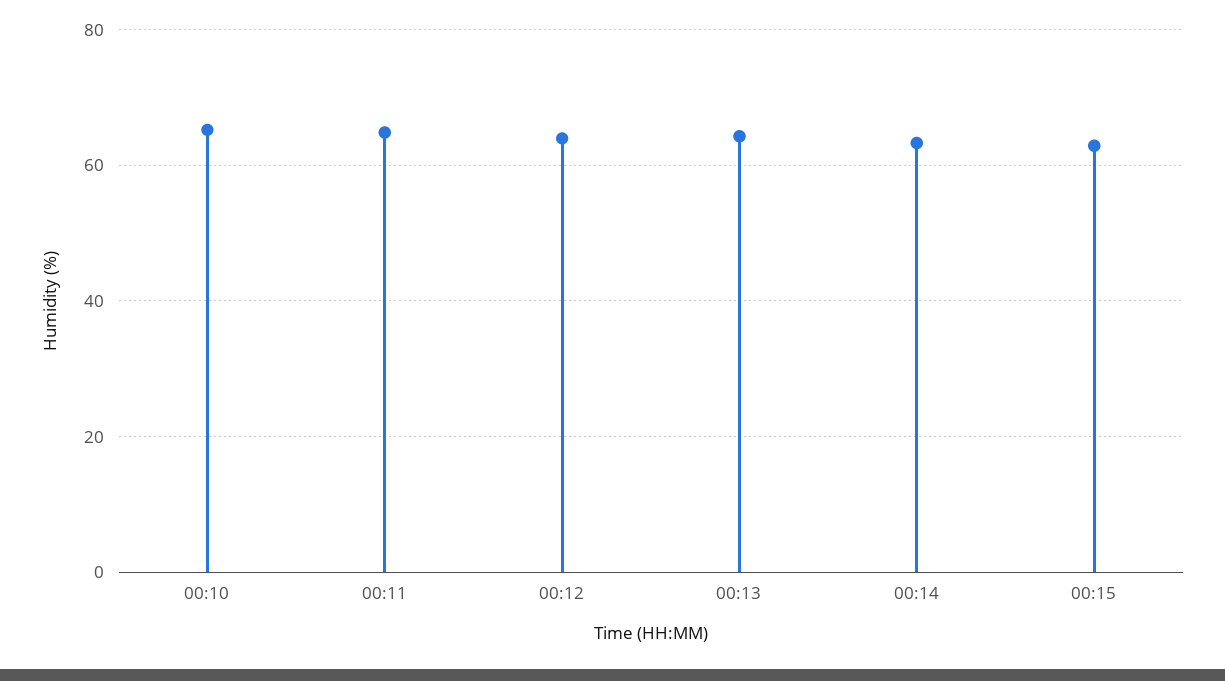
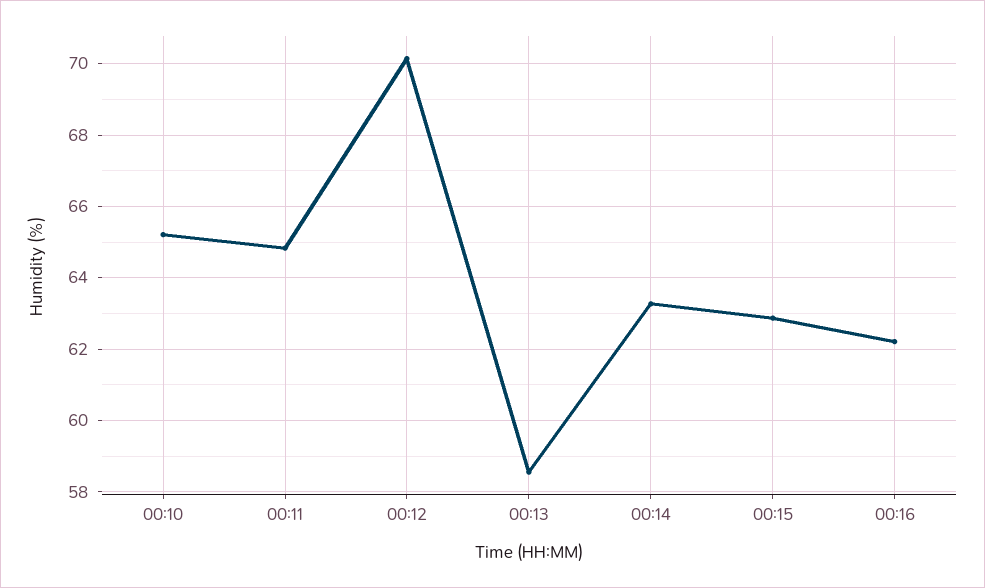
00:12: 64 -> 70.2
00:13: 64 -> 58.6
00:16: none -> 62.2

